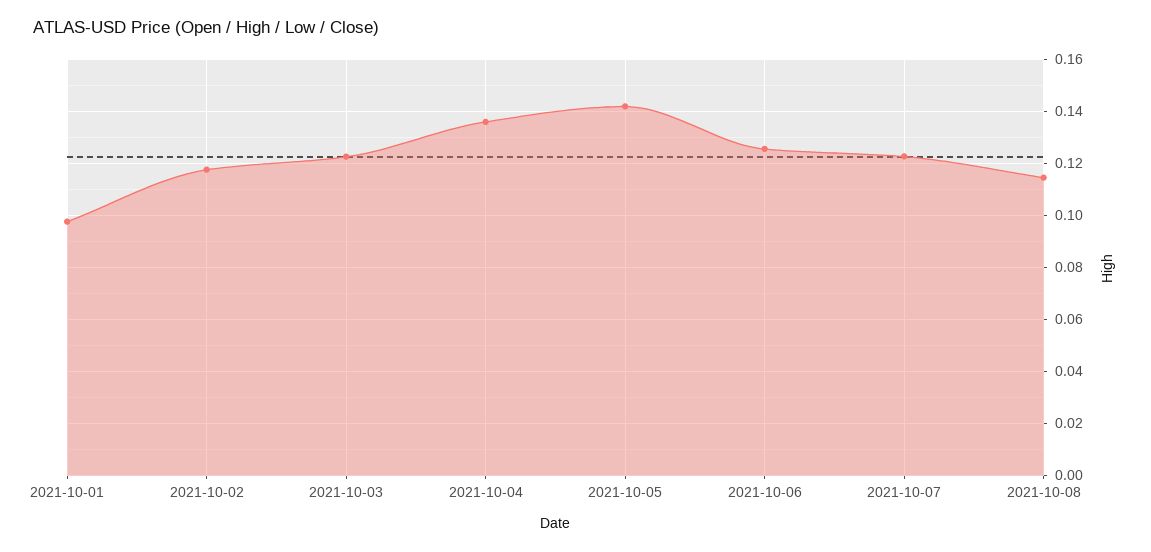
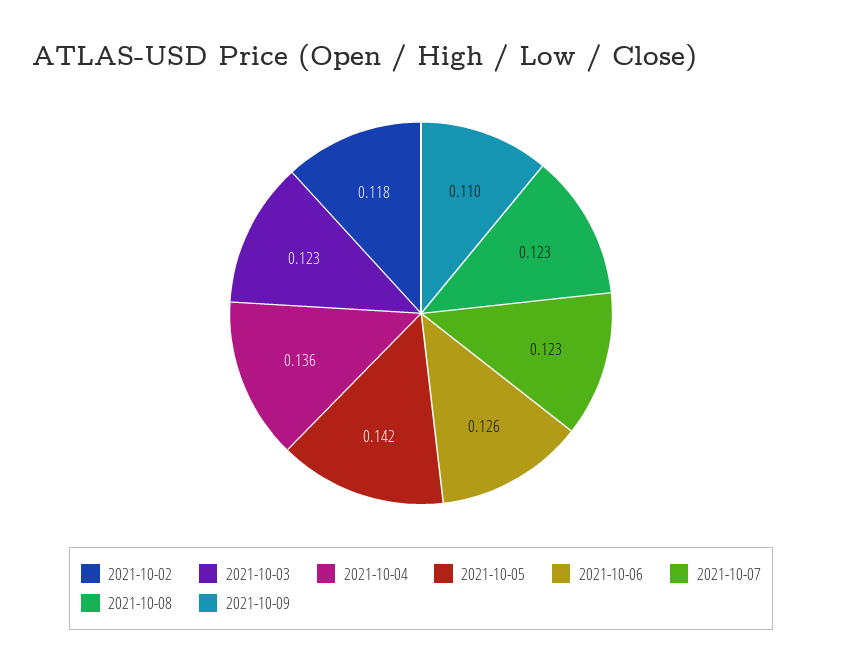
2021-10-01: 0.0975 -> none
2021-10-08: 0.115 -> 0.123
2021-10-09: none -> 0.11

